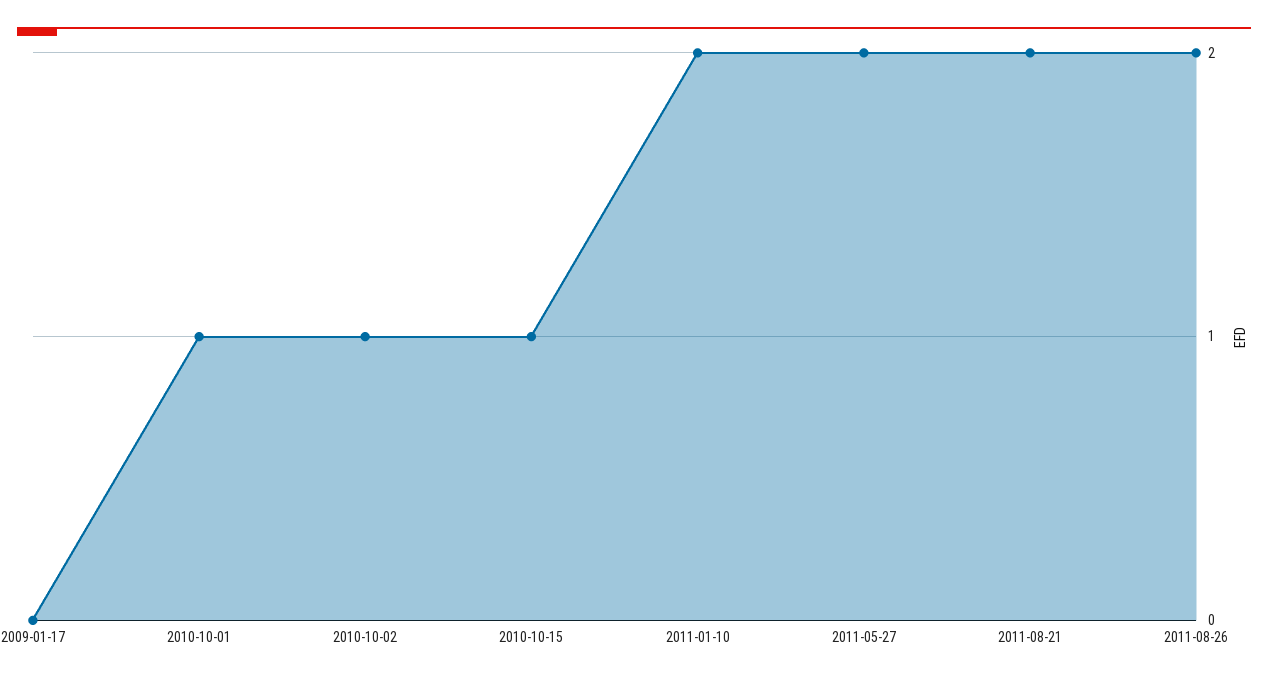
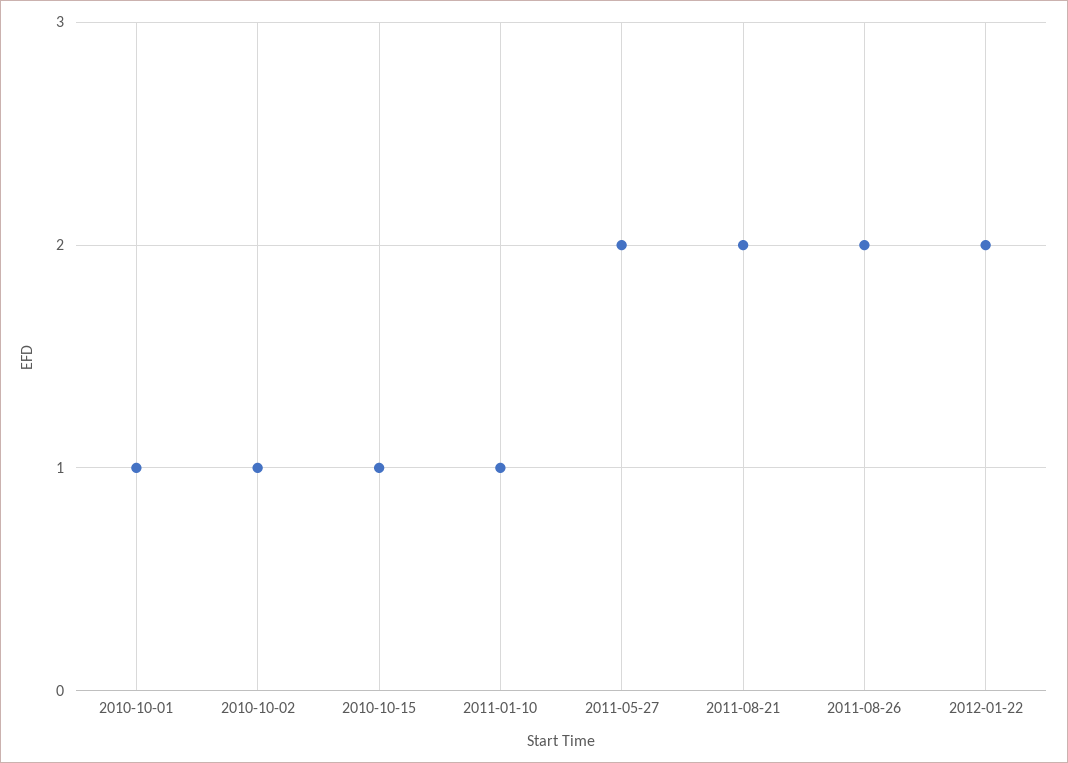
2009-01-17: 0 -> none
2011-01-10: 2 -> 1
2012-01-22: none -> 2

